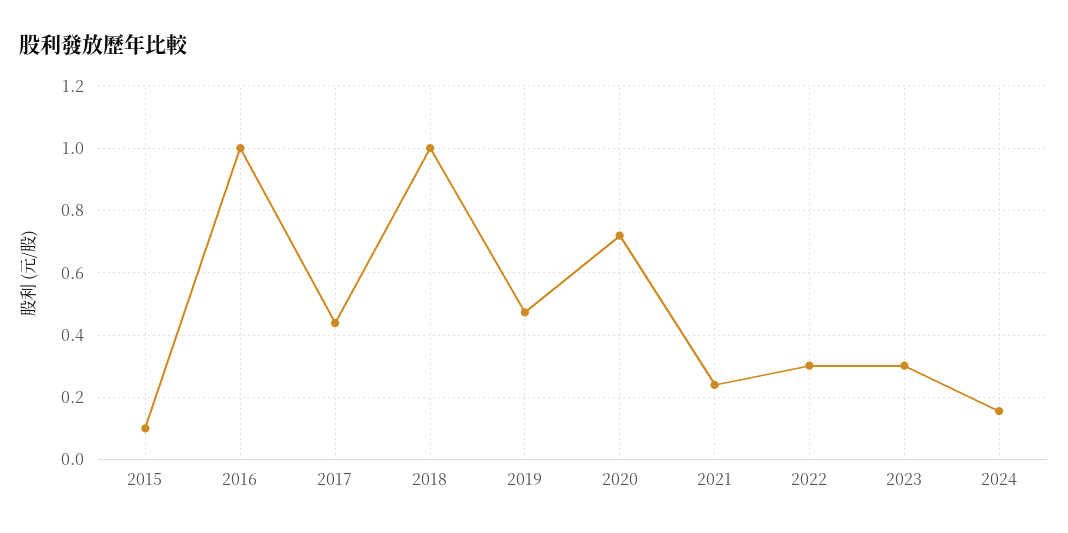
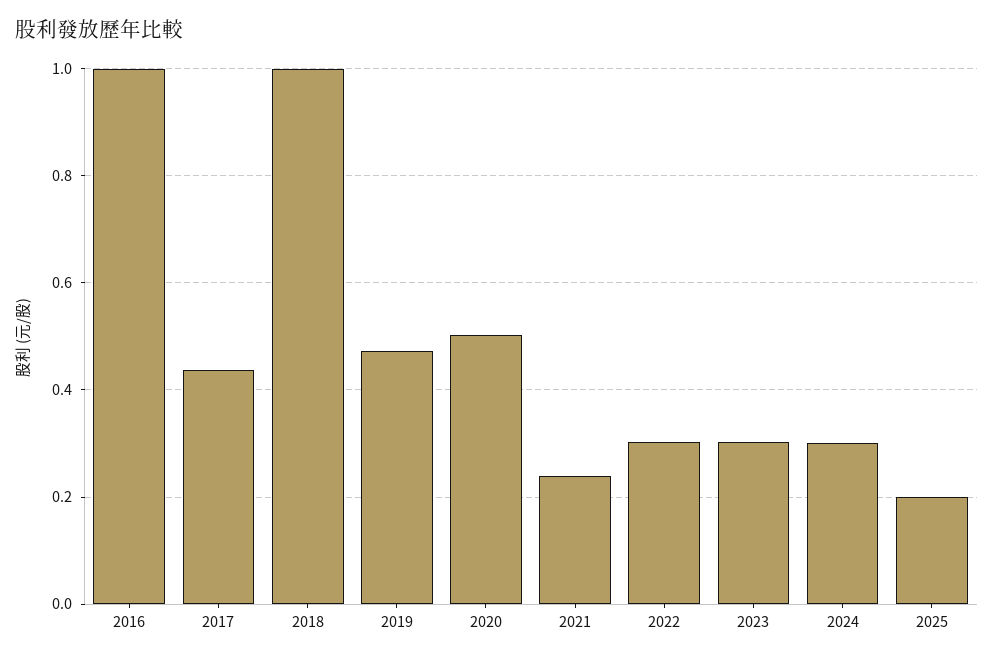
2015: 0.1 -> none
2020: 0.72 -> 0.5
2024: 0.16 -> 0.3
2025: none -> 0.2

